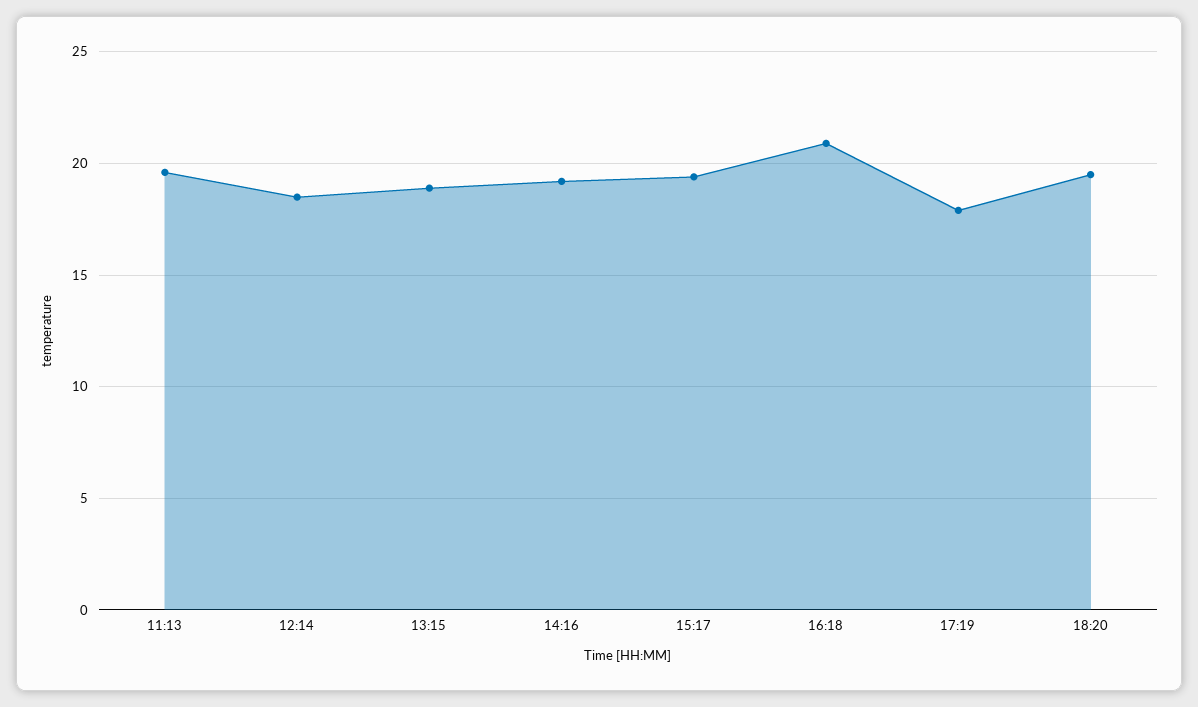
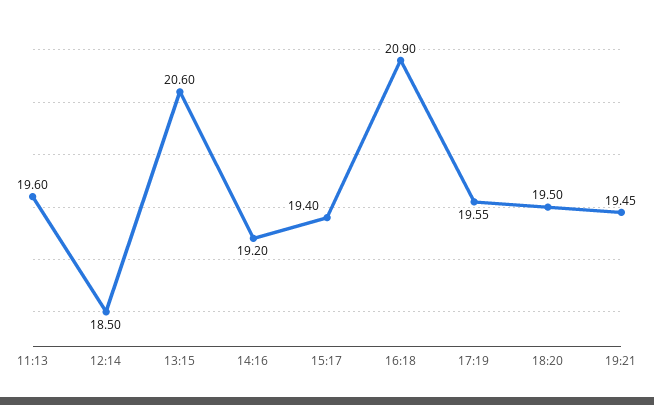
13:15: 19 -> 20.6
17:19: 18 -> 19.55
19:21: none -> 19.45

